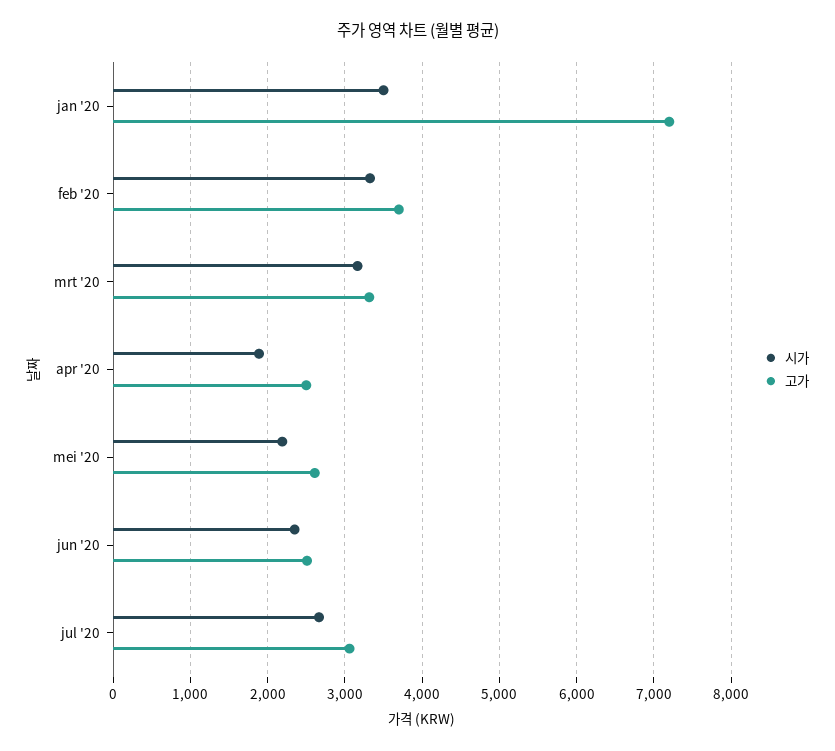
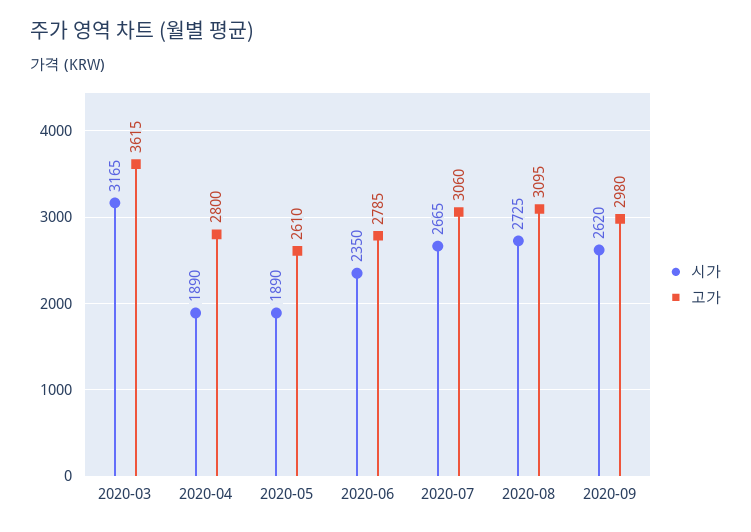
시가, jan '20: 3500 -> none
고가, jan '20: 7200 -> none
시가, feb '20: 3300 -> none
고가, feb '20: 3700 -> none
고가, mrt '20: 3300 -> 3615
고가, apr '20: 2500 -> 2800
시가, mei '20: 2200 -> 1890
고가, jun '20: 2500 -> 2785
시가, 2020-08: none -> 2725
고가, 2020-08: none -> 3095
시가, 2020-09: none -> 2620
고가, 2020-09: none -> 2980

